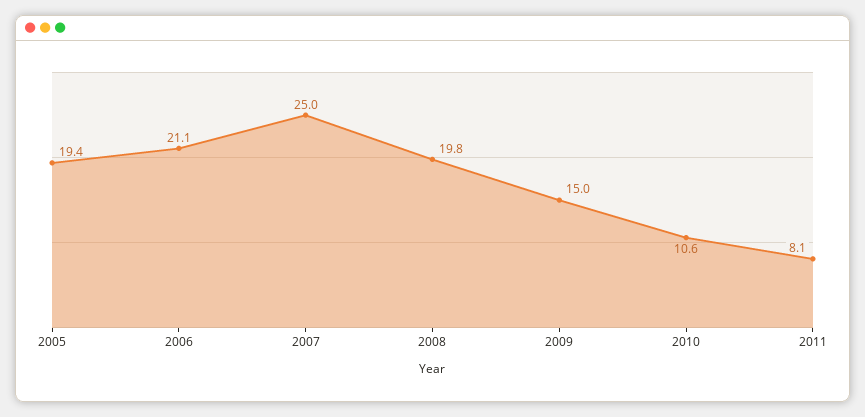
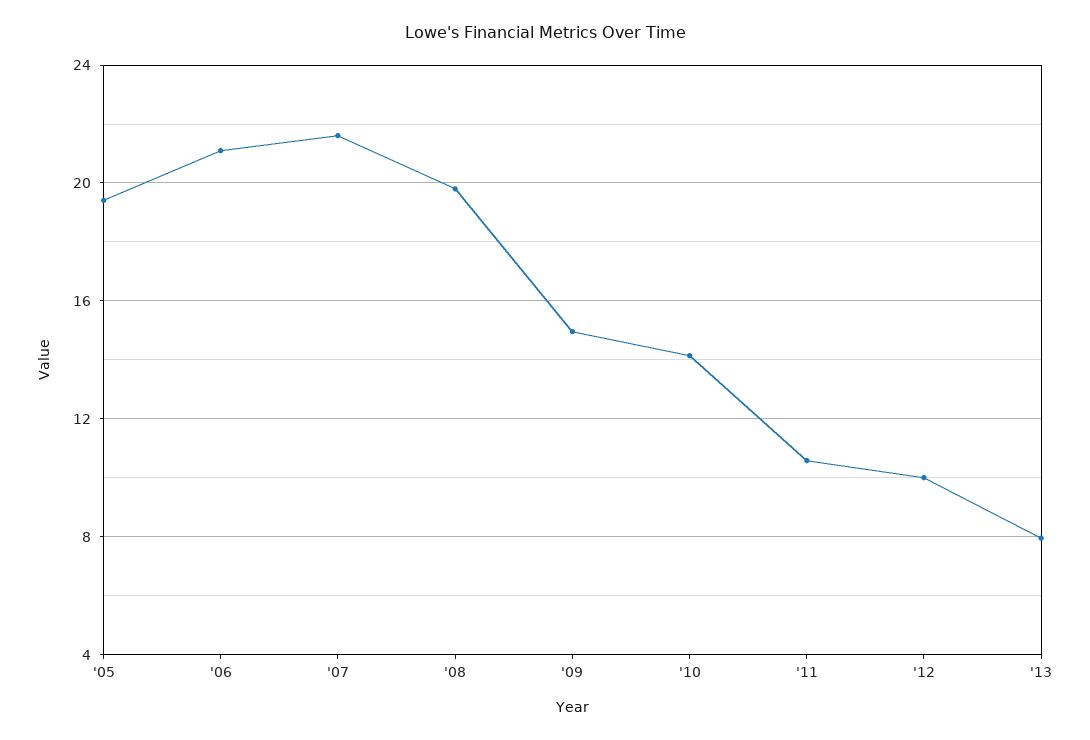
2007: 25 -> 21.5
2010: 10.6 -> 14
2011: 8.1 -> 10.5
'12: none -> 10
'13: none -> 8

